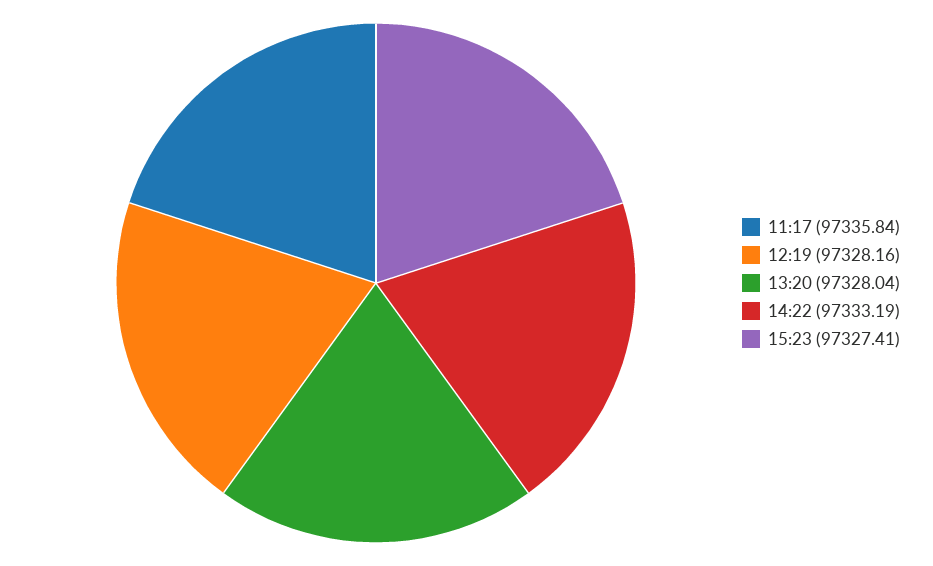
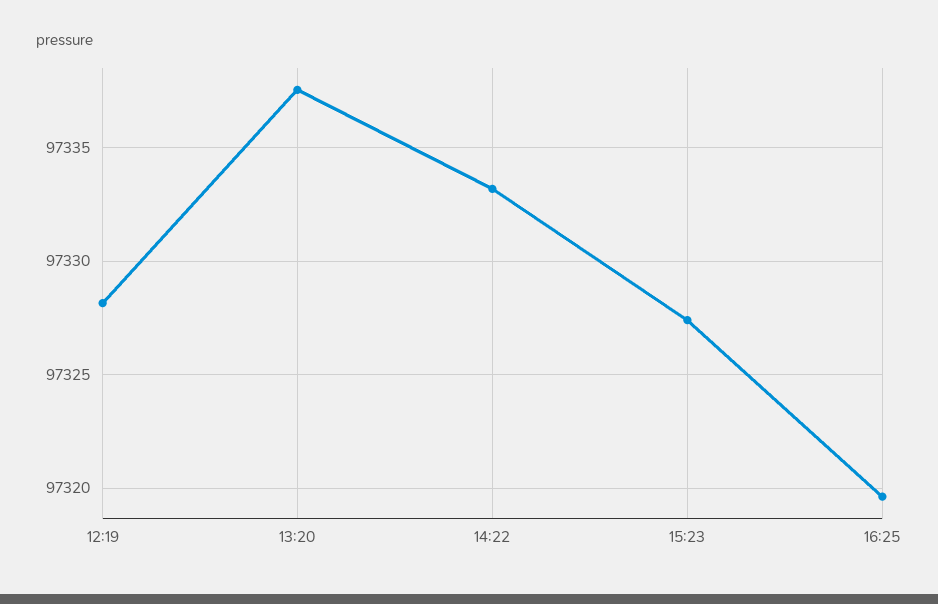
11:17: 97335.84 -> none
13:20: 97328.04 -> 97337.5
16:25: none -> 97319.5

